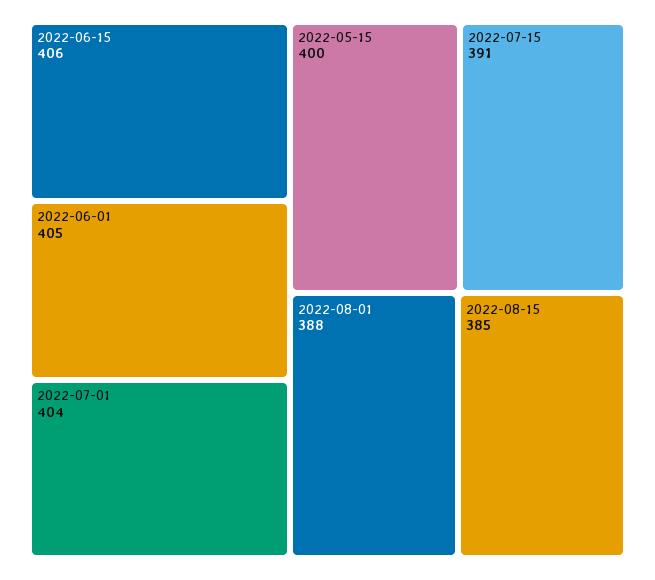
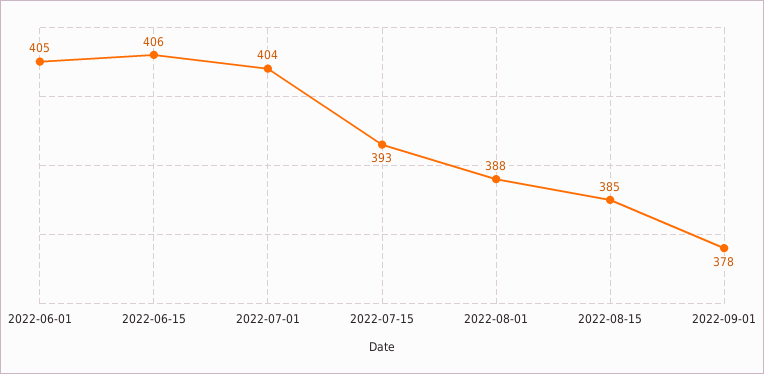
2022-05-15: 400 -> none
2022-07-15: 391 -> 393
2022-09-01: none -> 378

